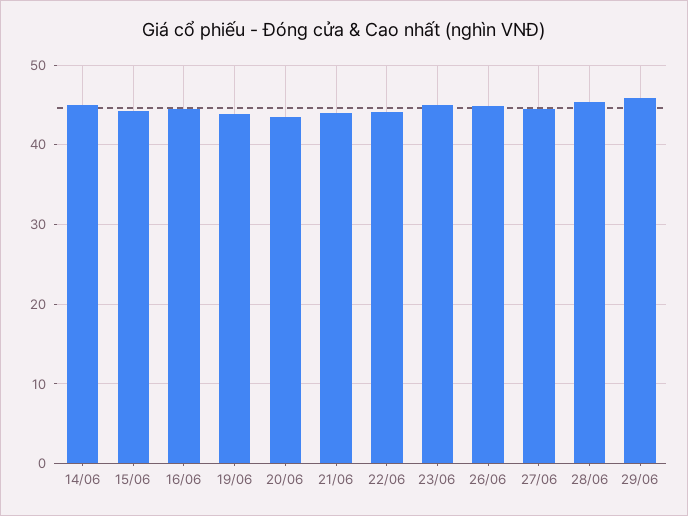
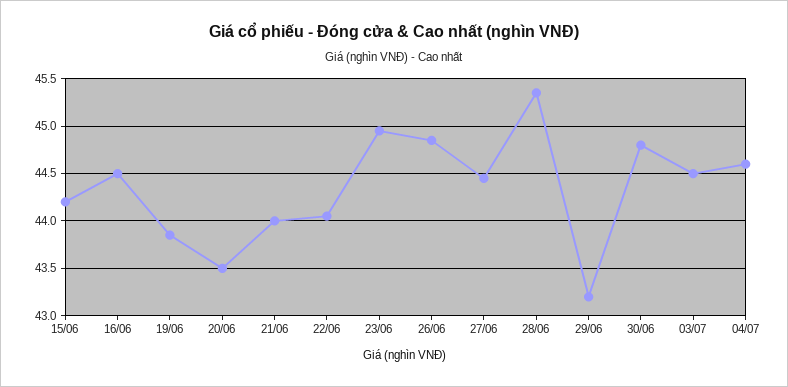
14/06: 45 -> none
29/06: 46 -> 43.2
30/06: none -> 44.8
03/07: none -> 44.5
04/07: none -> 44.6

